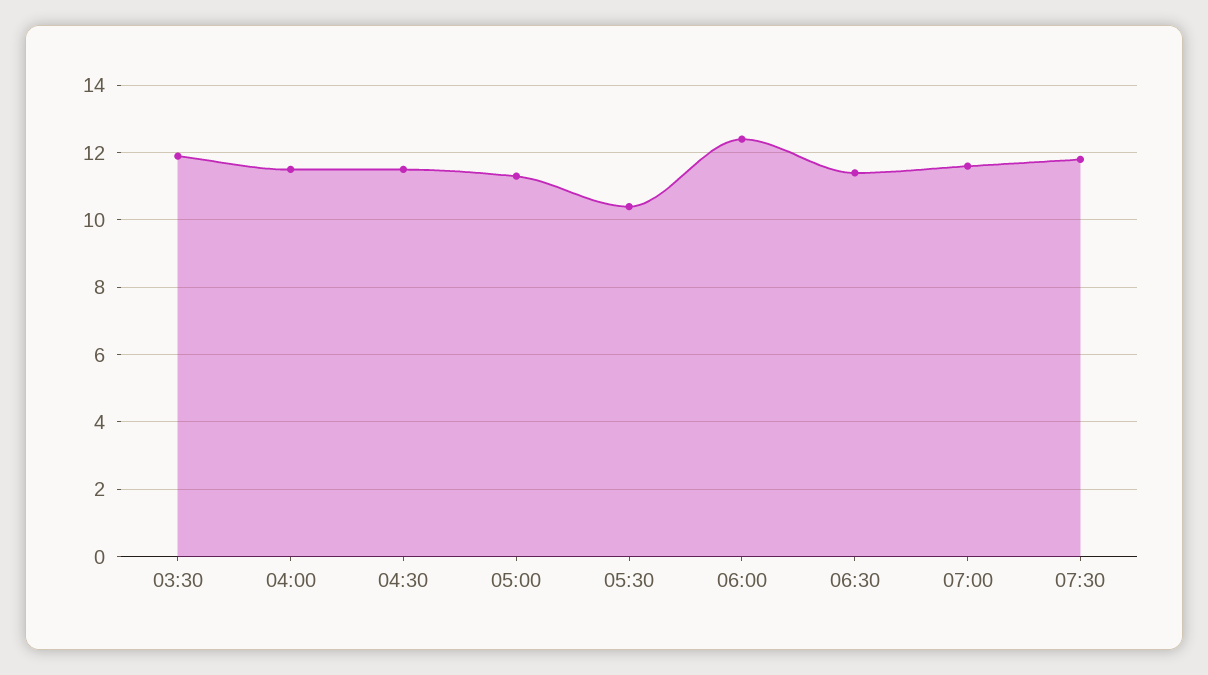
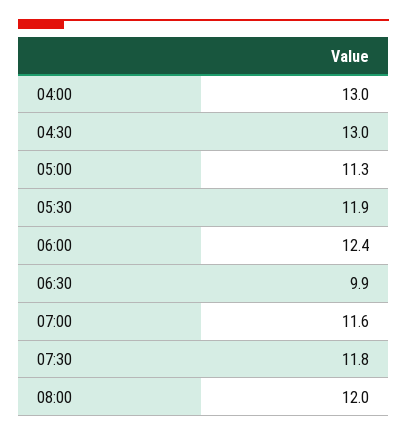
03:30: 12 -> none
04:00: 11.5 -> 13
04:30: 11.5 -> 13
05:30: 10.5 -> 11.9
06:30: 11.5 -> 9.9
08:00: none -> 12

